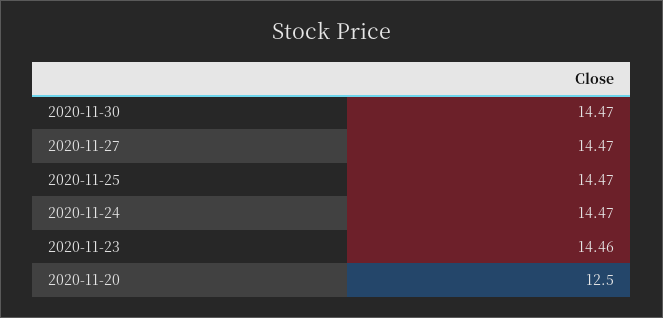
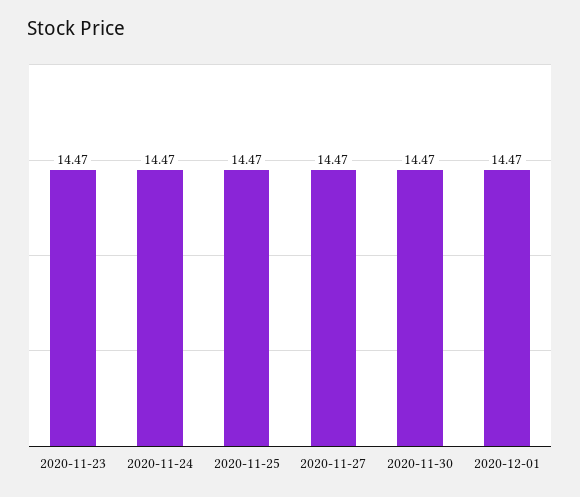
2020-11-23: 14.46 -> 14.47
2020-11-20: 12.5 -> none
2020-12-01: none -> 14.47

